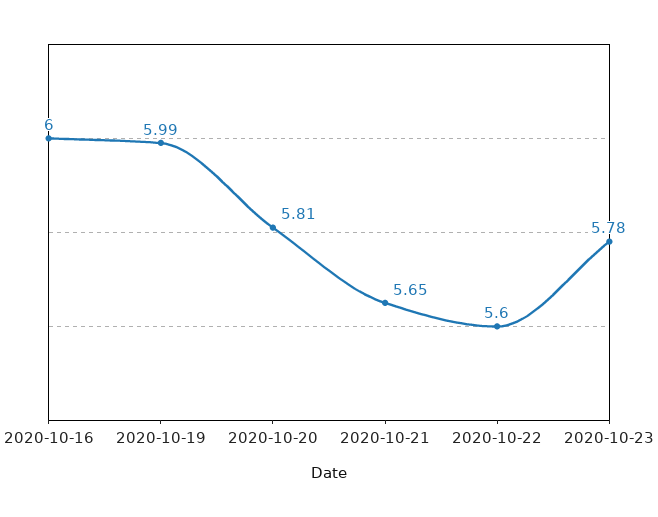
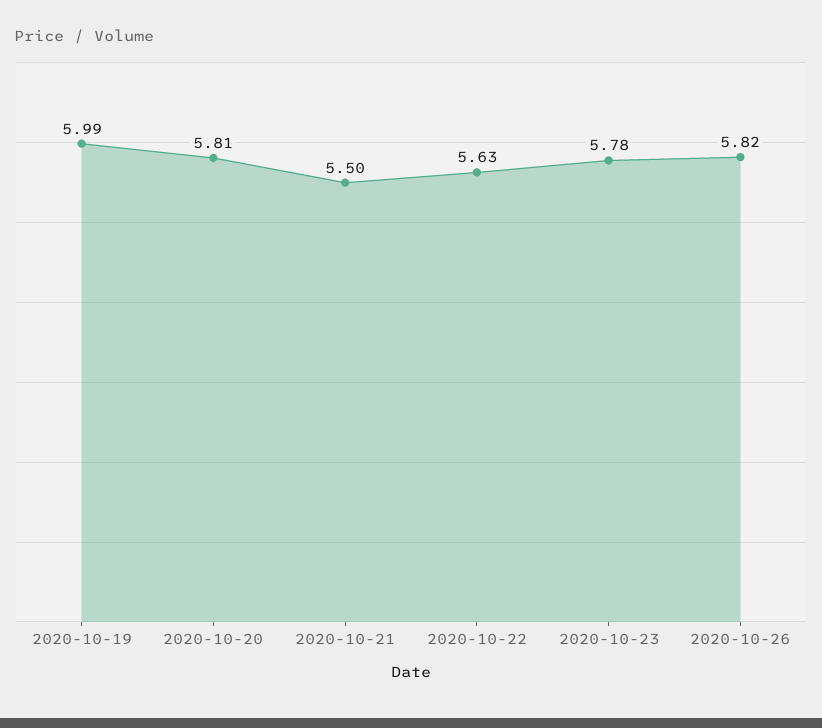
2020-10-16: 6 -> none
2020-10-21: 5.65 -> 5.5
2020-10-22: 5.6 -> 5.63
2020-10-26: none -> 5.82

